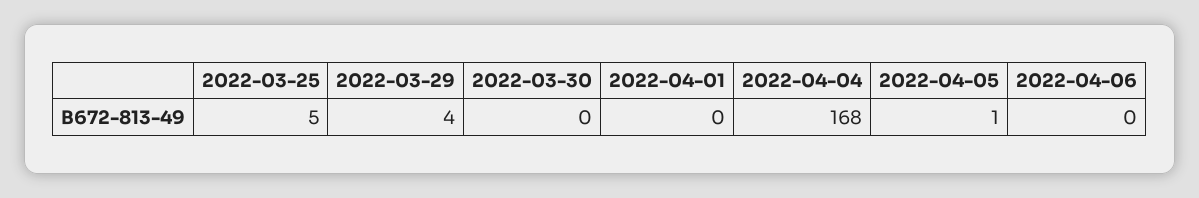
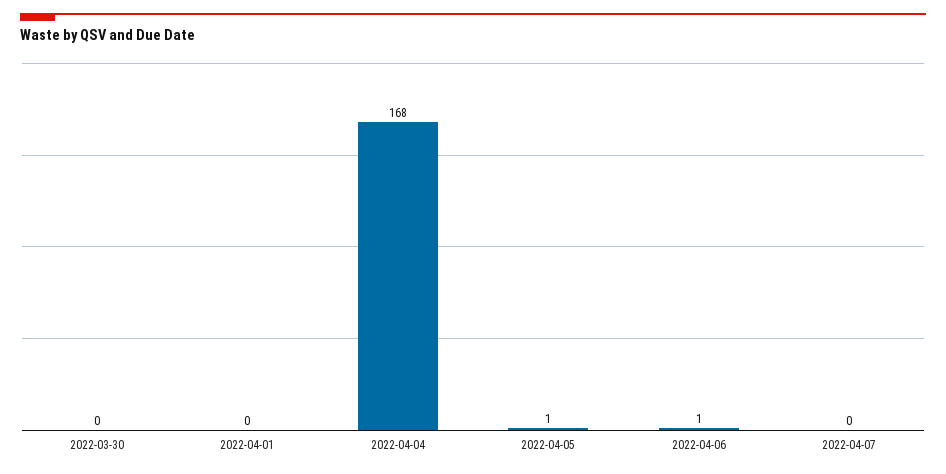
2022-03-25: 5 -> none
2022-03-29: 4 -> none
2022-04-06: 0 -> 1
2022-04-07: none -> 0

